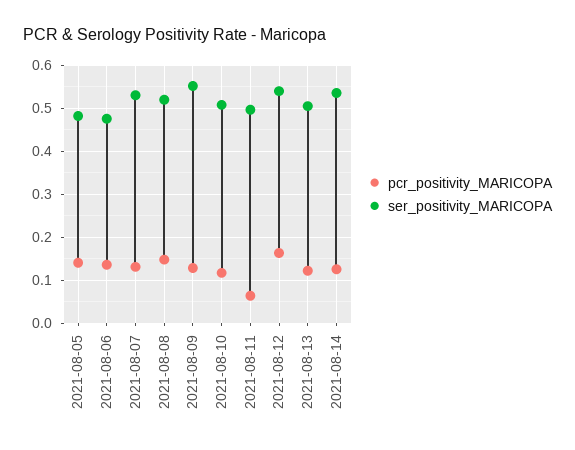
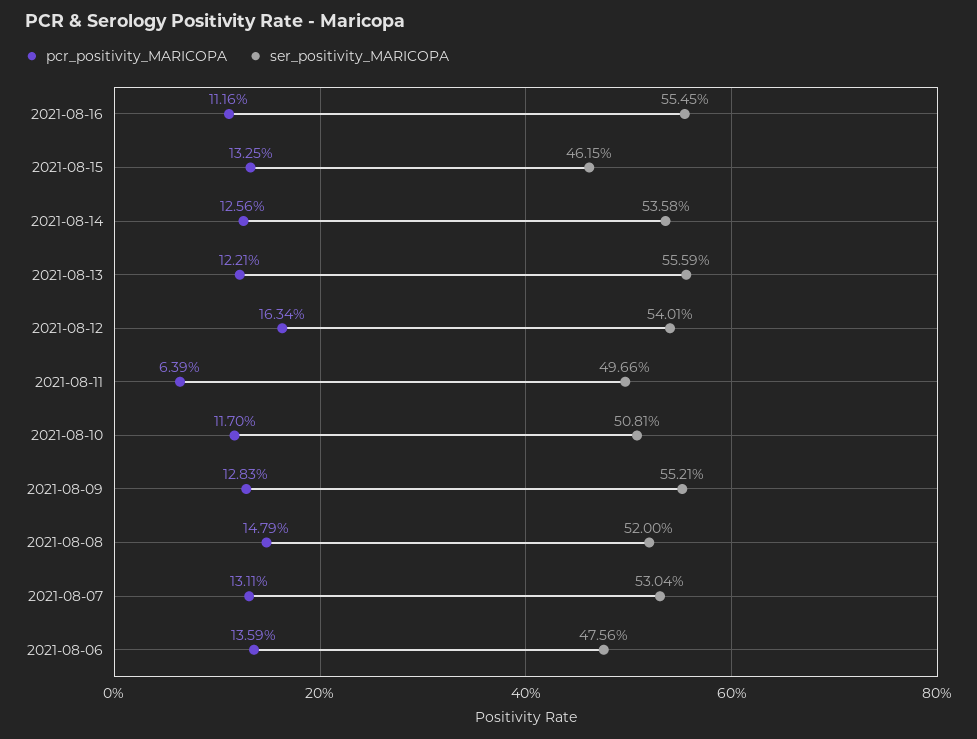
pcr_positivity_MARICOPA, 2021-08-05: 0.14 -> none
ser_positivity_MARICOPA, 2021-08-05: 0.48 -> none
ser_positivity_MARICOPA, 2021-08-13: 0.5 -> 0.5559
pcr_positivity_MARICOPA, 2021-08-16: none -> 0.1116
ser_positivity_MARICOPA, 2021-08-16: none -> 0.5545
pcr_positivity_MARICOPA, 2021-08-15: none -> 0.1325
ser_positivity_MARICOPA, 2021-08-15: none -> 0.4615

